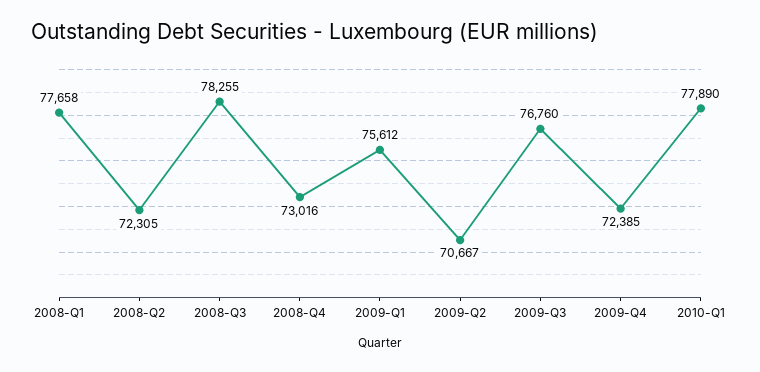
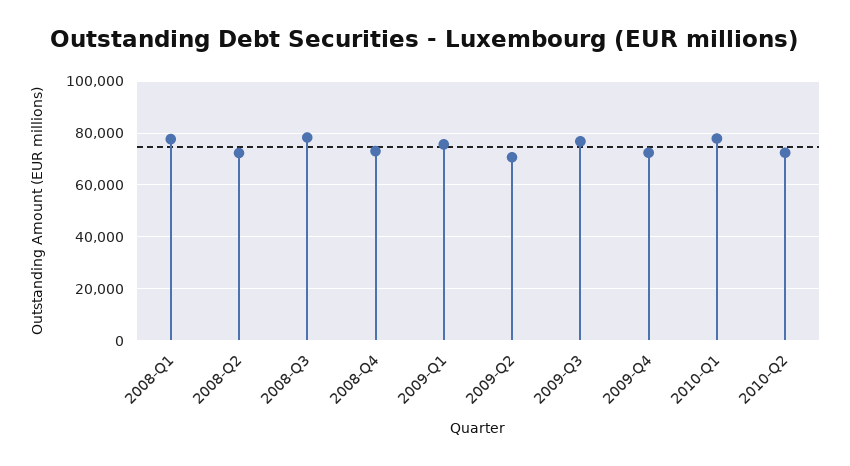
2010-Q2: none -> 72500

